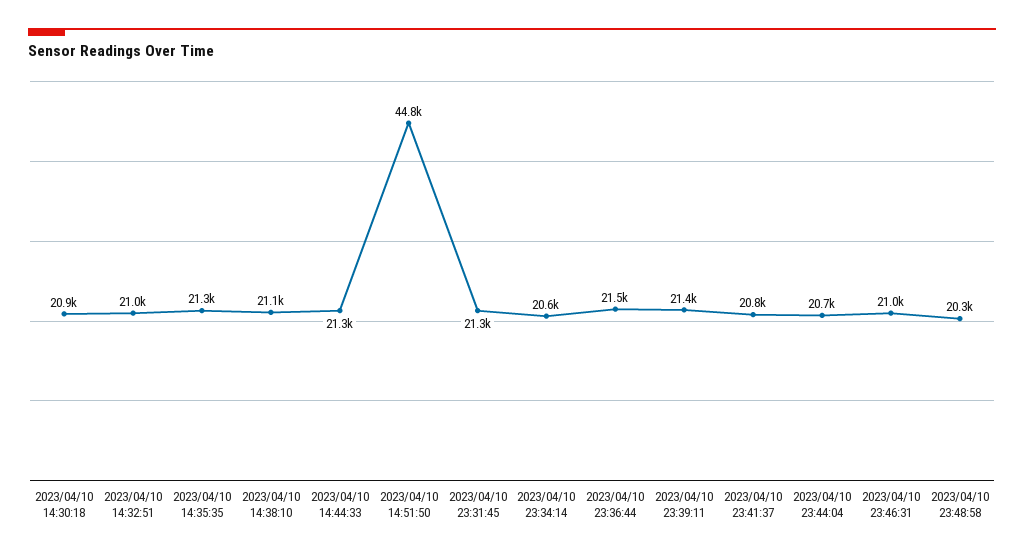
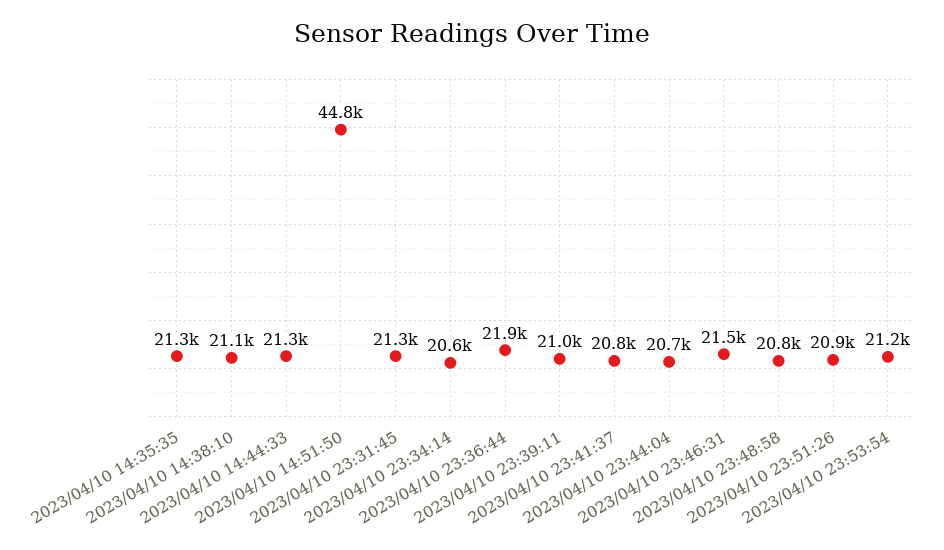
2023/04/10 14:30:18: 20900 -> none
2023/04/10 14:32:51: 21000 -> none
2023/04/10 23:36:44: 21500 -> 21900
2023/04/10 23:39:11: 21400 -> 21000
2023/04/10 23:46:31: 21000 -> 21500
2023/04/10 23:48:58: 20300 -> 20800
2023/04/10 23:51:26: none -> 20900
2023/04/10 23:53:54: none -> 21200

